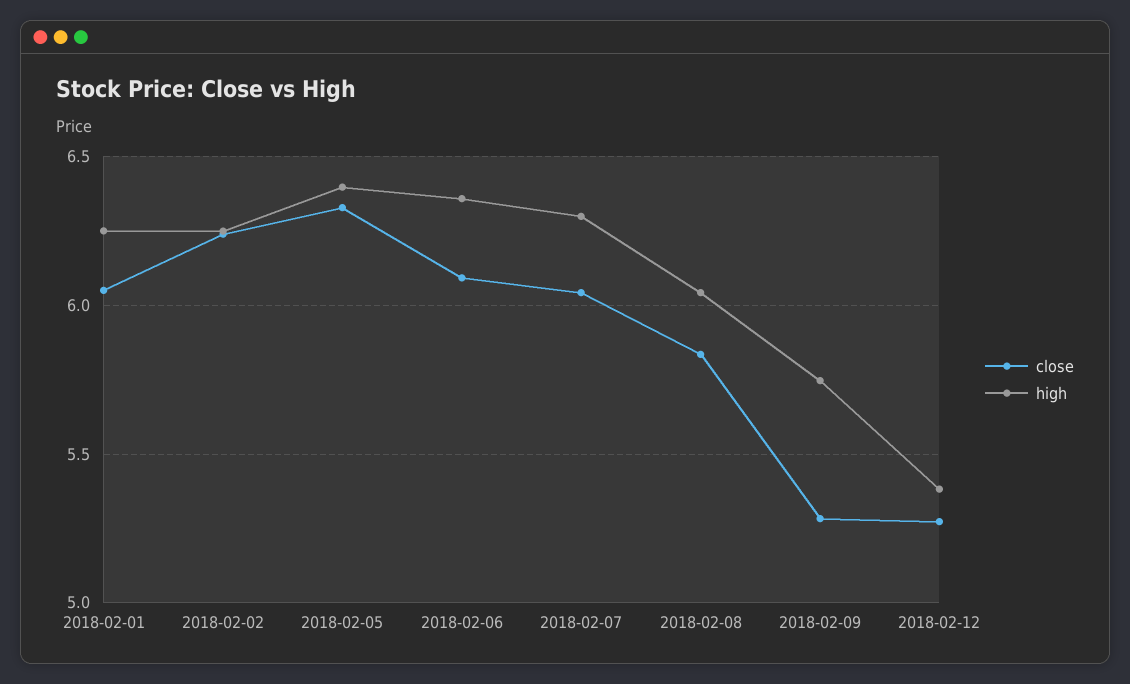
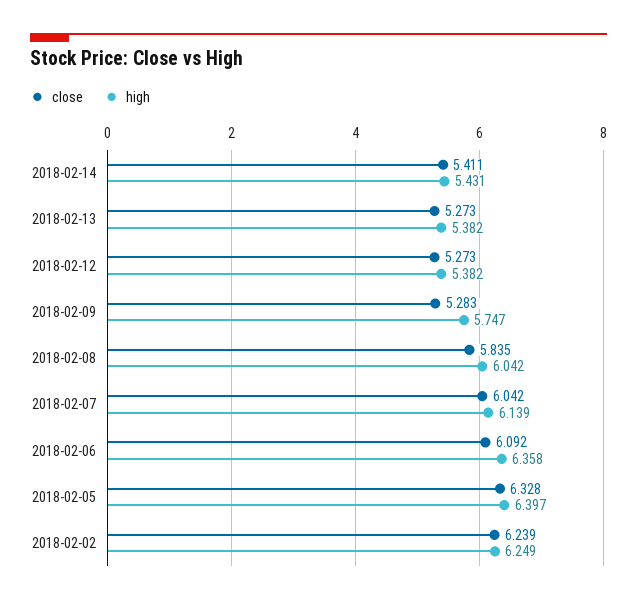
close, 2018-02-01: 6.05 -> none
high, 2018-02-01: 6.25 -> none
high, 2018-02-07: 6.3 -> 6.139
close, 2018-02-14: none -> 5.411
high, 2018-02-14: none -> 5.431
close, 2018-02-13: none -> 5.273
high, 2018-02-13: none -> 5.382

